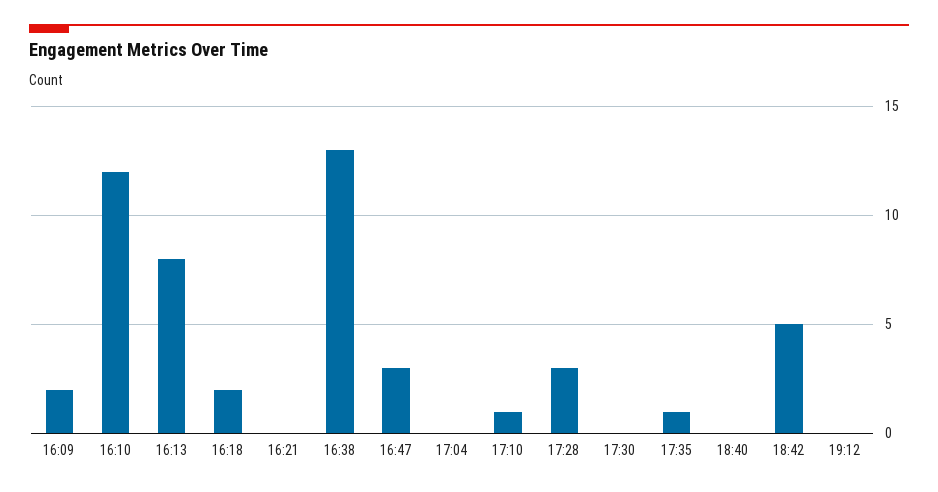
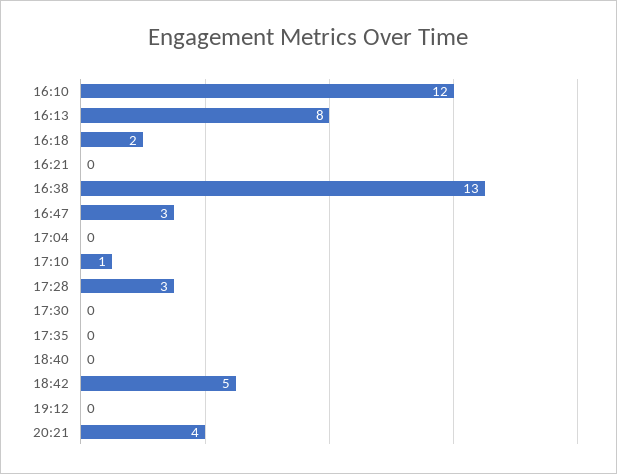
16:09: 2 -> none
17:35: 1 -> 0
20:21: none -> 4

